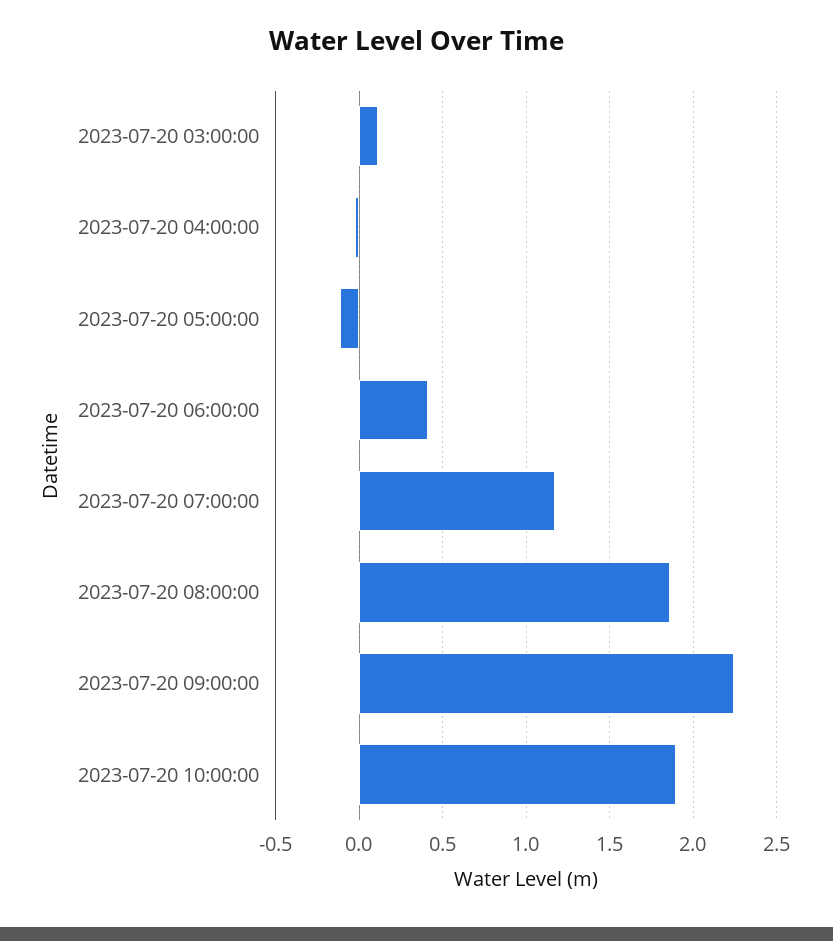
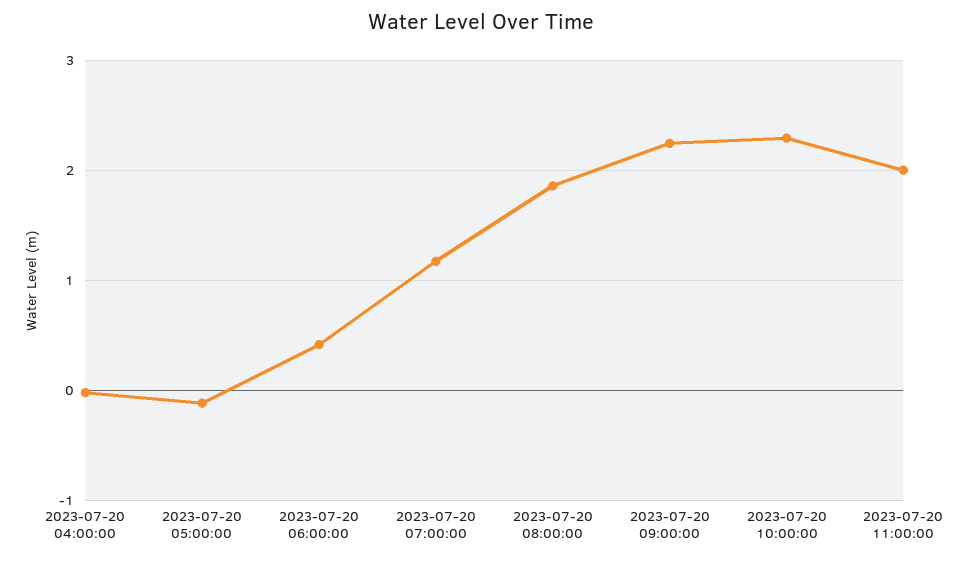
2023-07-20 03:00:00: 0.1 -> none
2023-07-20 10:00:00: 1.9 -> 2.3
2023-07-20 11:00:00: none -> 2

